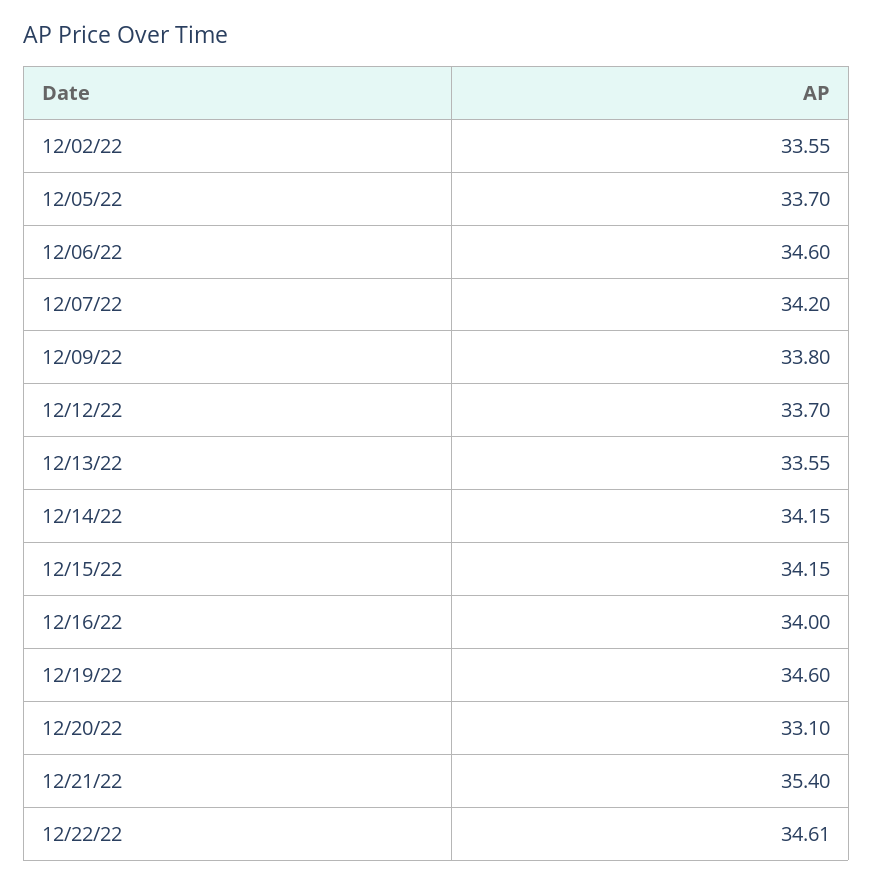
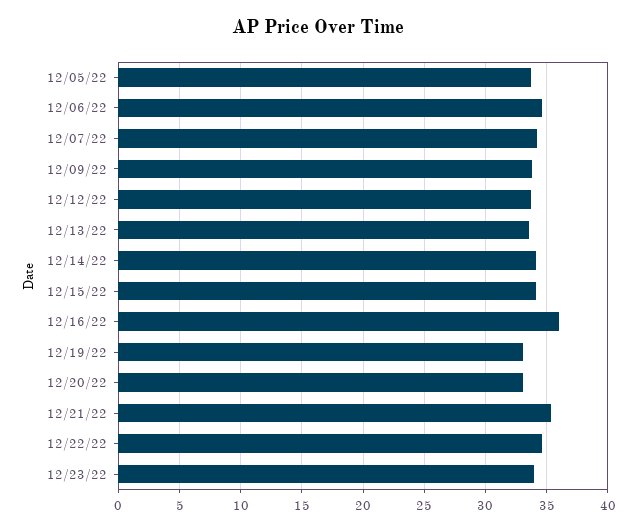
12/02/22: 33.55 -> none
12/16/22: 34 -> 36
12/19/22: 34.6 -> 33
12/23/22: none -> 34

